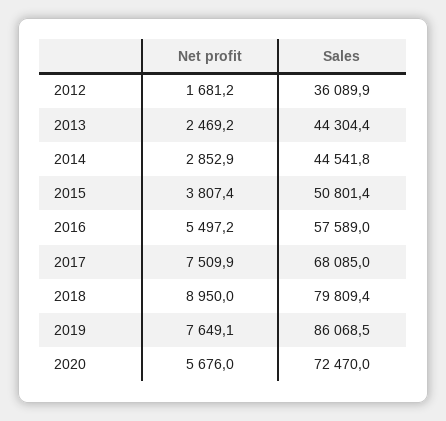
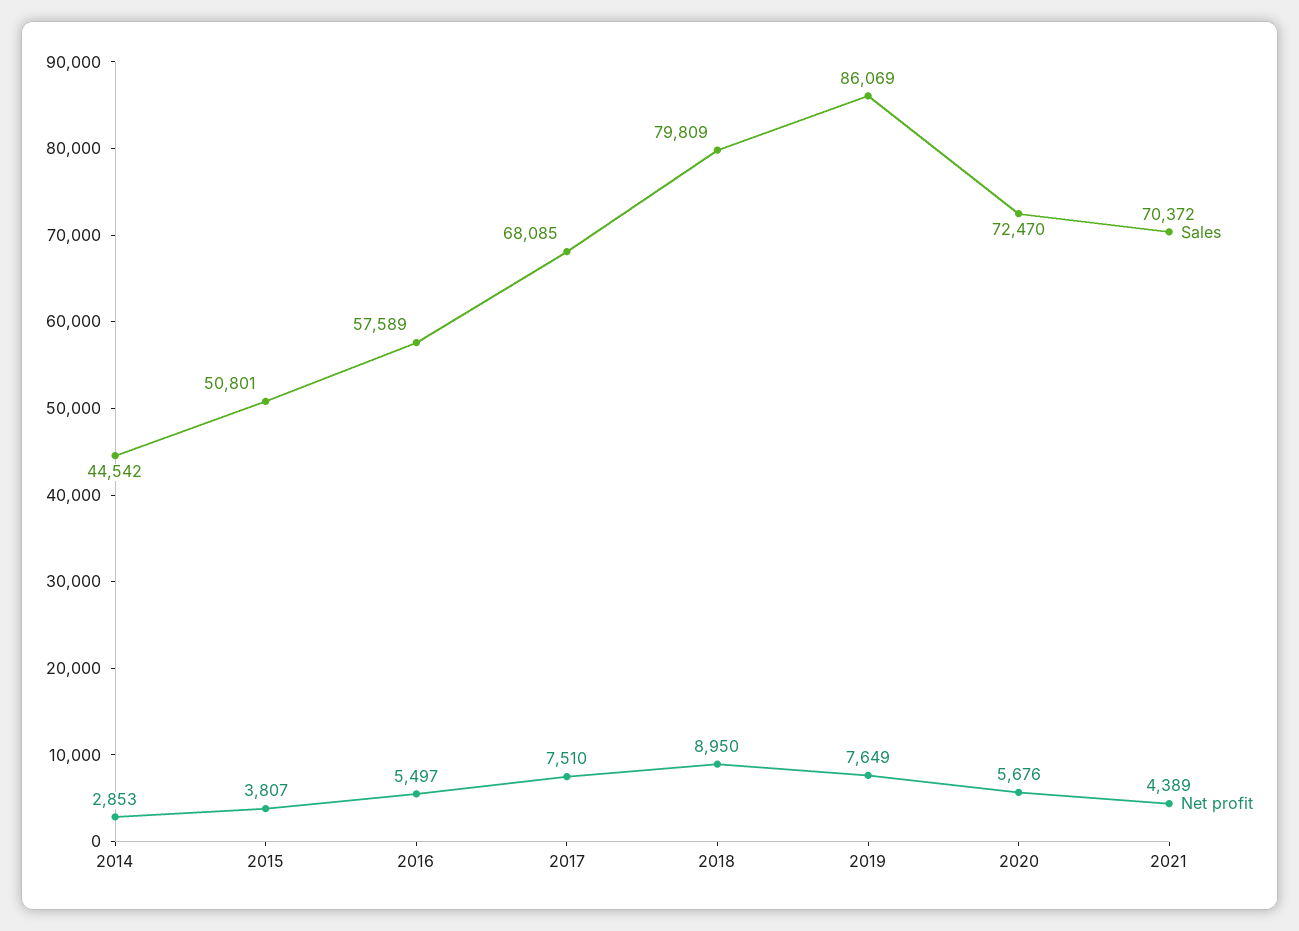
Net profit, 2012: 1681.2 -> none
Sales, 2012: 36089.9 -> none
Net profit, 2013: 2469.2 -> none
Sales, 2013: 44304.4 -> none
Sales, 2021: none -> 70372
Net profit, 2021: none -> 4389

